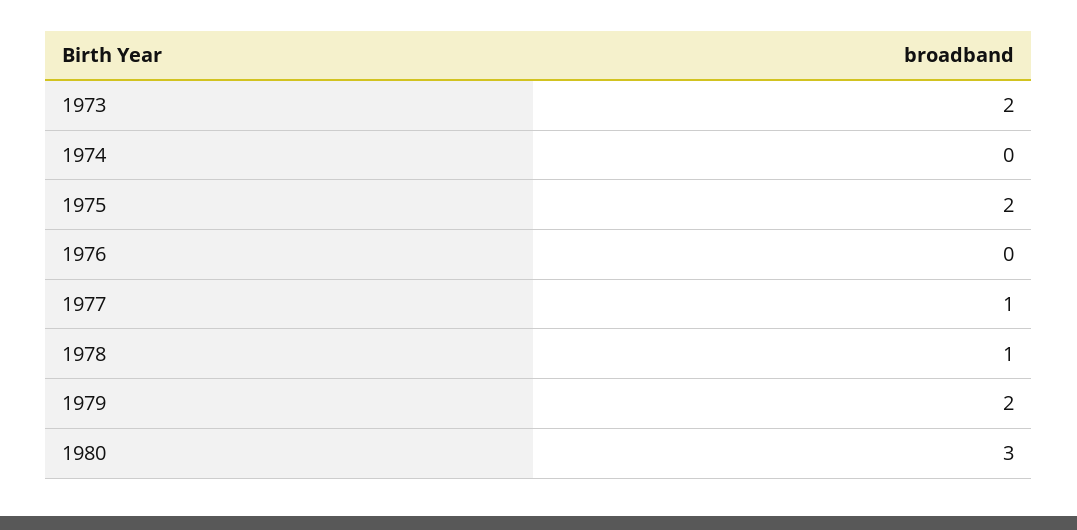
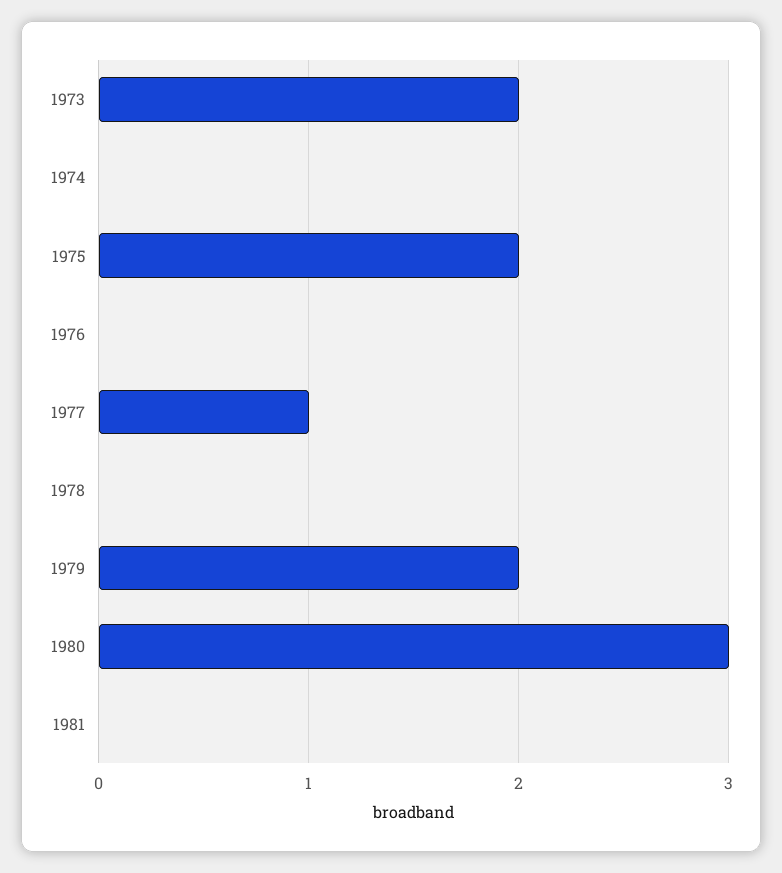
1978: 1 -> 0
1981: none -> 0

